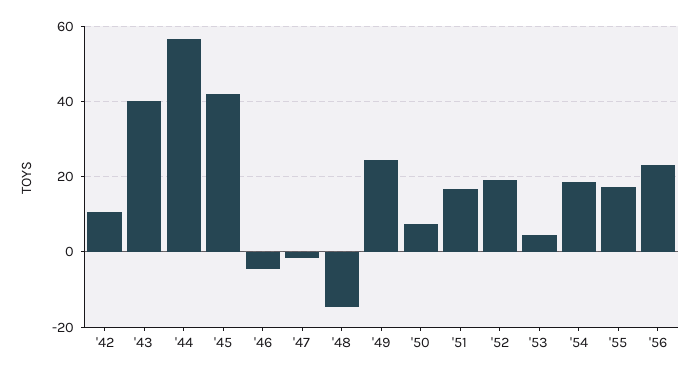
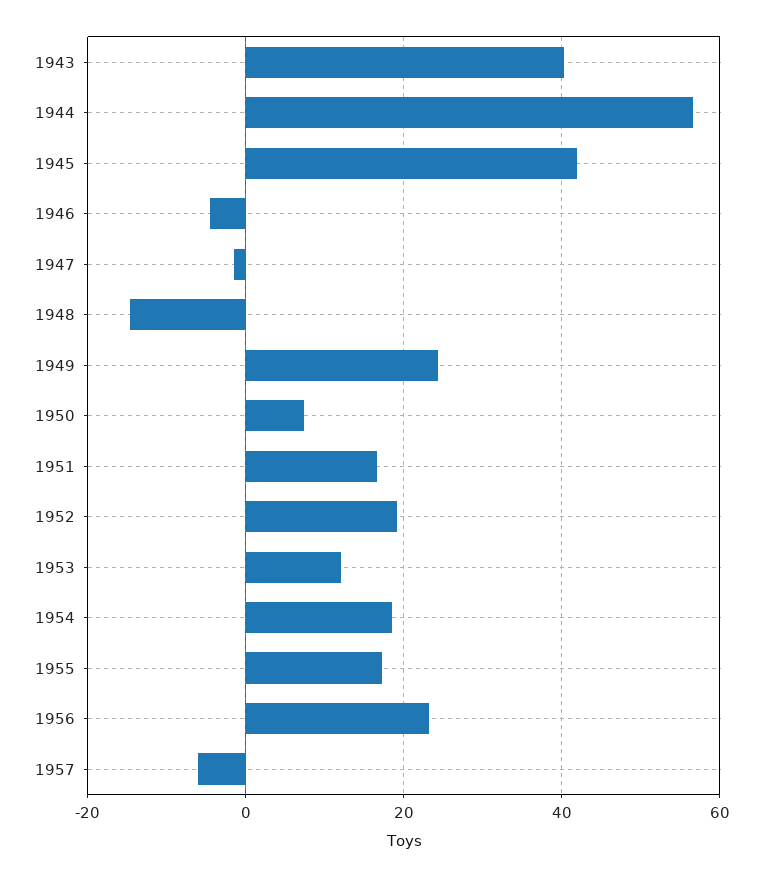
'42: 10 -> none
'53: 4 -> 12
1957: none -> -6

